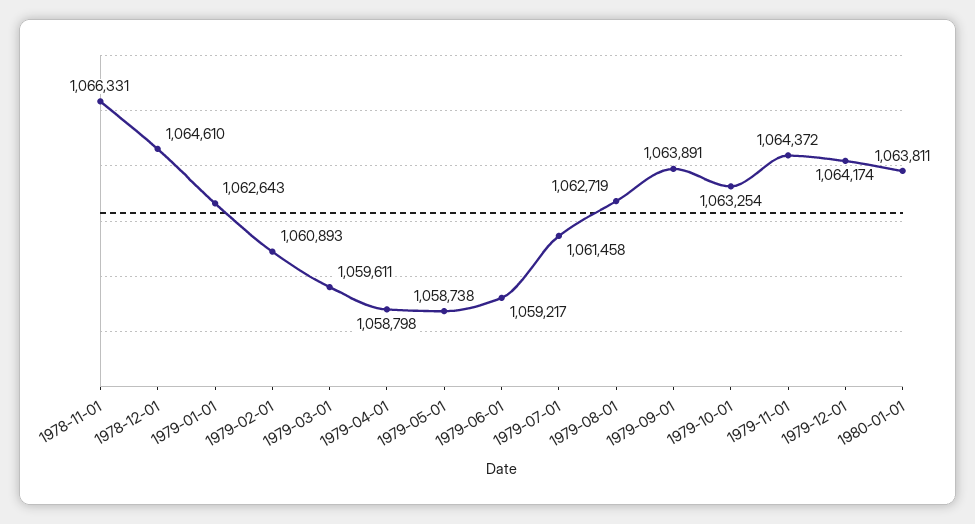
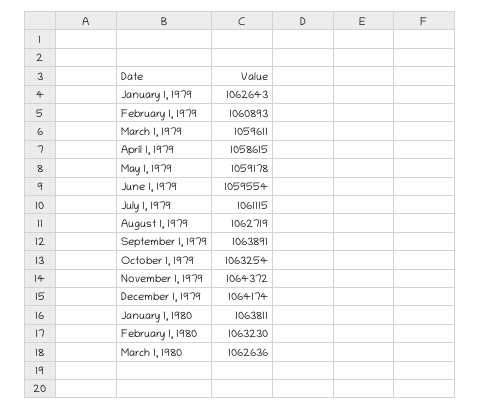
1978-11-01: 1066331 -> none
1978-12-01: 1064610 -> none
1979-04-01: 1058798 -> 1058615
1979-05-01: 1058738 -> 1059178
1979-06-01: 1059217 -> 1059554
1979-07-01: 1061458 -> 1061115
February 1, 1980: none -> 1063230
March 1, 1980: none -> 1062636

